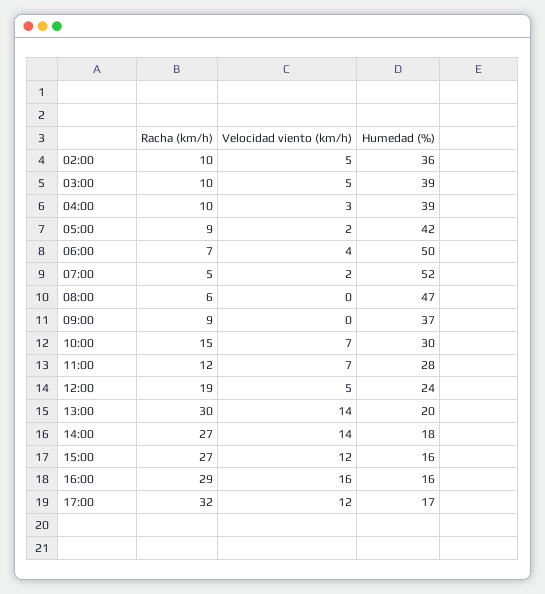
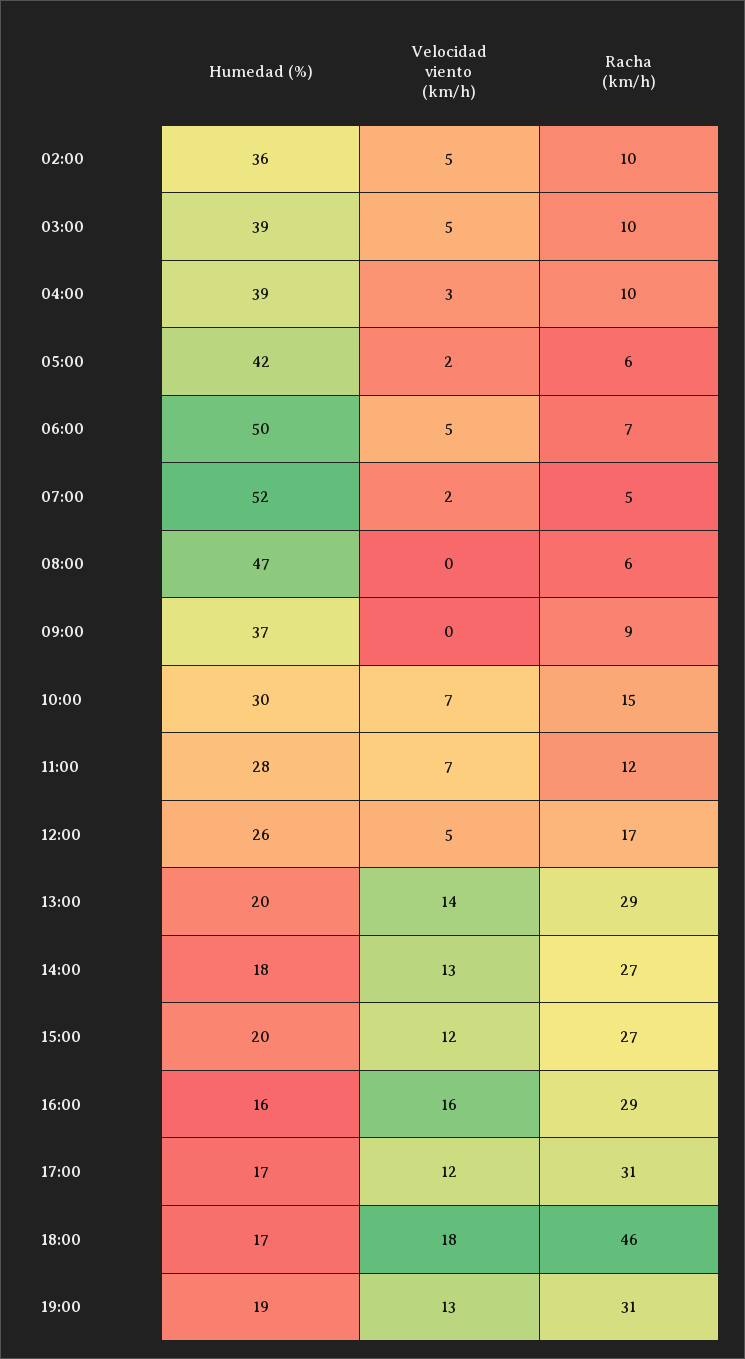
Racha (km/h), 05:00: 9 -> 6
Velocidad viento (km/h), 06:00: 4 -> 5
Racha (km/h), 12:00: 19 -> 17
Humedad (%), 12:00: 24 -> 26
Racha (km/h), 13:00: 30 -> 29
Velocidad viento (km/h), 14:00: 14 -> 13
Humedad (%), 15:00: 16 -> 20
Racha (km/h), 17:00: 32 -> 31
Humedad (%), 18:00: none -> 17
Velocidad viento (km/h), 18:00: none -> 18
Racha (km/h), 18:00: none -> 46
Humedad (%), 19:00: none -> 19
Velocidad viento (km/h), 19:00: none -> 13
Racha (km/h), 19:00: none -> 31

